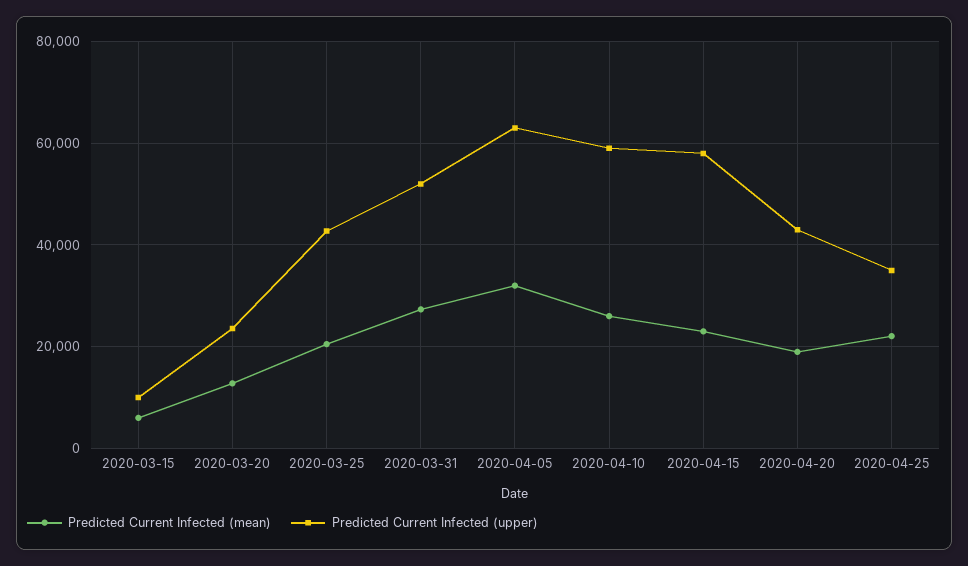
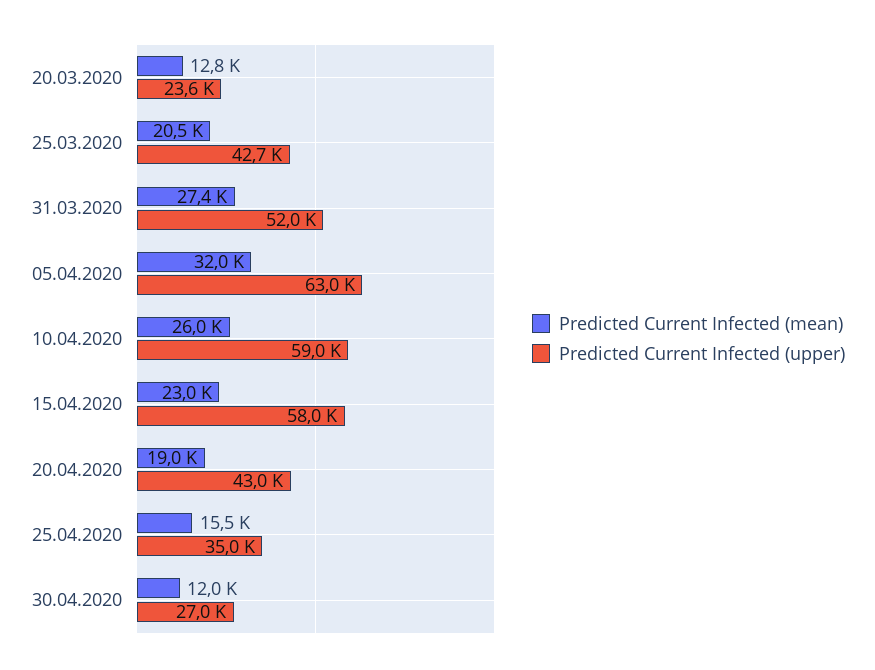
Predicted Current Infected (mean), 2020-03-15: 6000 -> none
Predicted Current Infected (upper), 2020-03-15: 10000 -> none
Predicted Current Infected (mean), 2020-04-25: 22000 -> 15500
Predicted Current Infected (mean), 30.04.2020: none -> 12000
Predicted Current Infected (upper), 30.04.2020: none -> 27000

